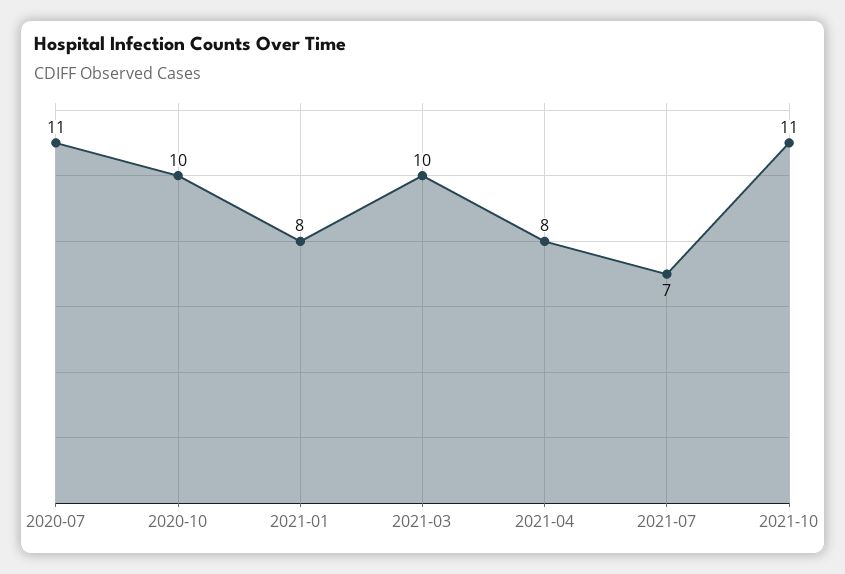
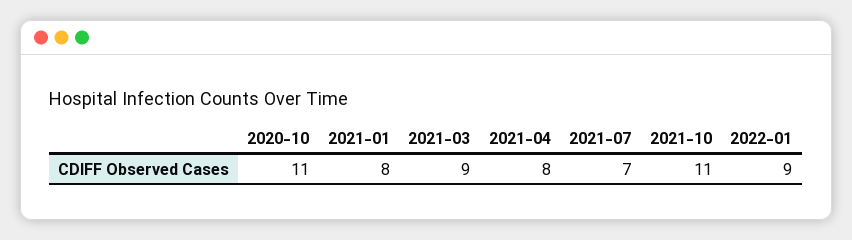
2020-07: 11 -> none
2020-10: 10 -> 11
2021-03: 10 -> 9
2022-01: none -> 9

